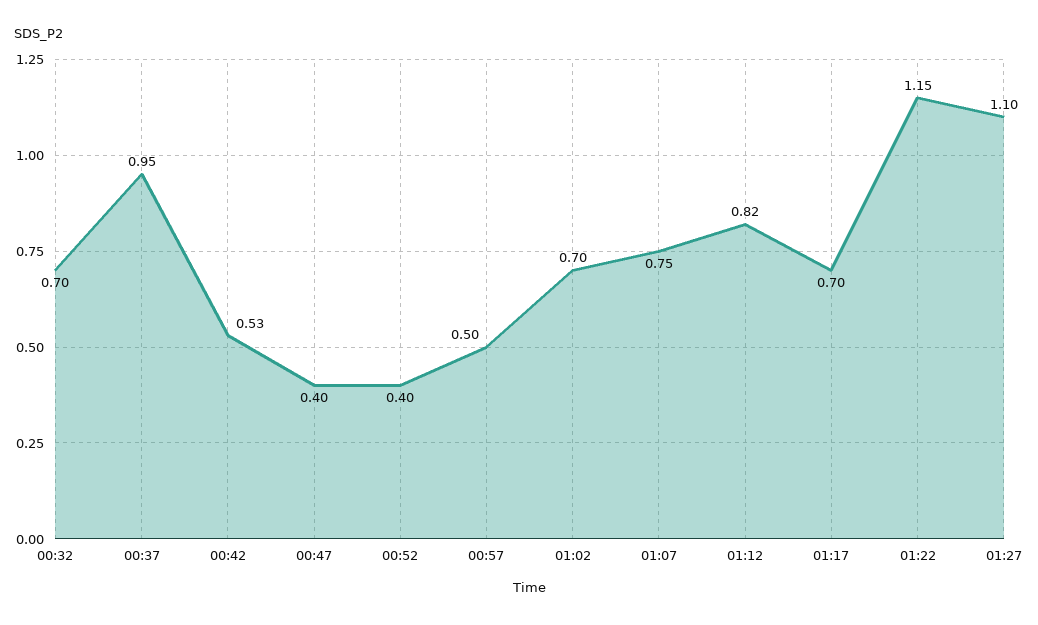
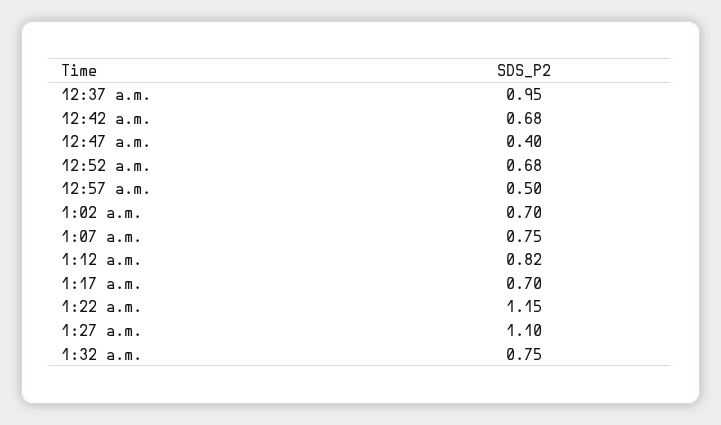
00:32: 0.7 -> none
00:42: 0.53 -> 0.68
00:52: 0.4 -> 0.68
1:32 a.m.: none -> 0.75

